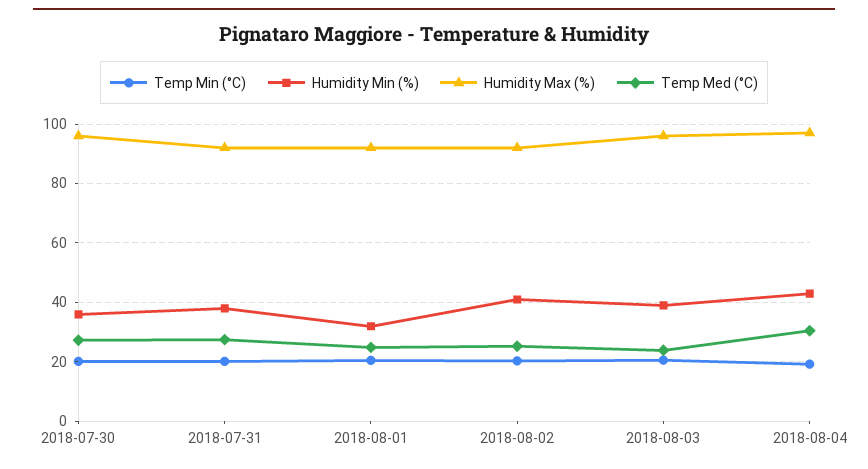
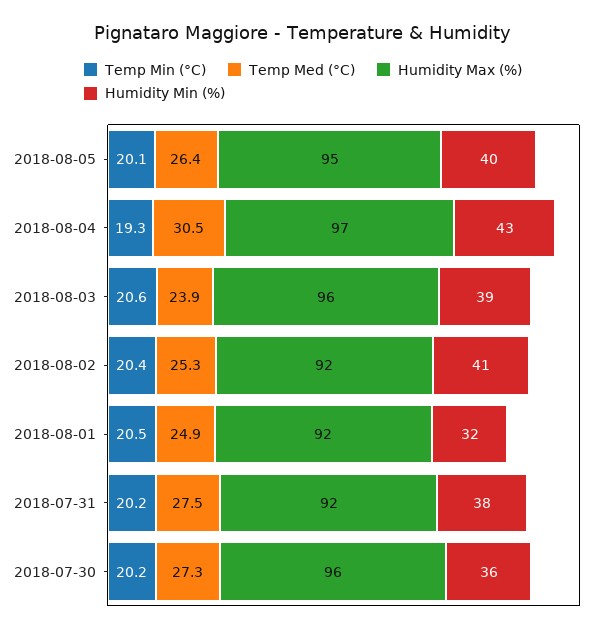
Temp Min (°C), 2018-08-05: none -> 20.1
Temp Med (°C), 2018-08-05: none -> 26.4
Humidity Max (%), 2018-08-05: none -> 95
Humidity Min (%), 2018-08-05: none -> 40

